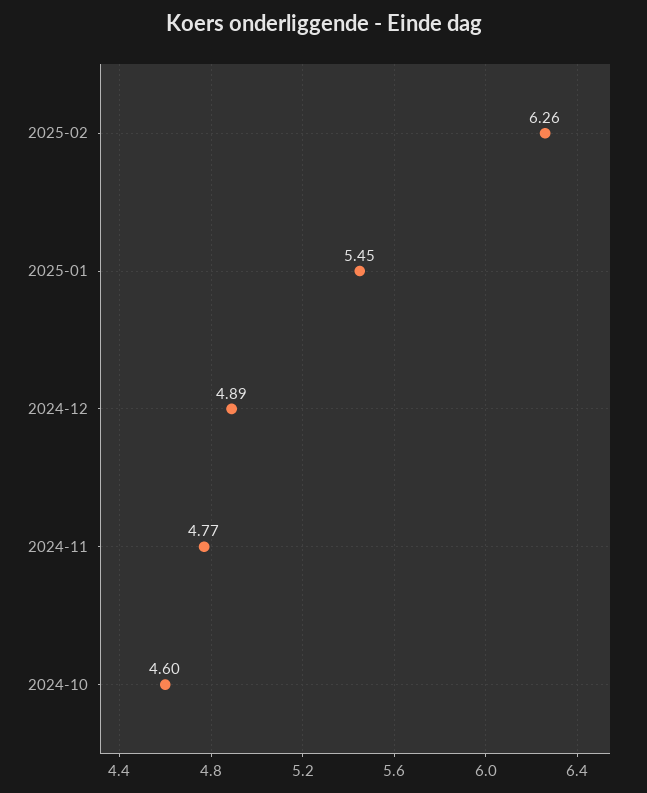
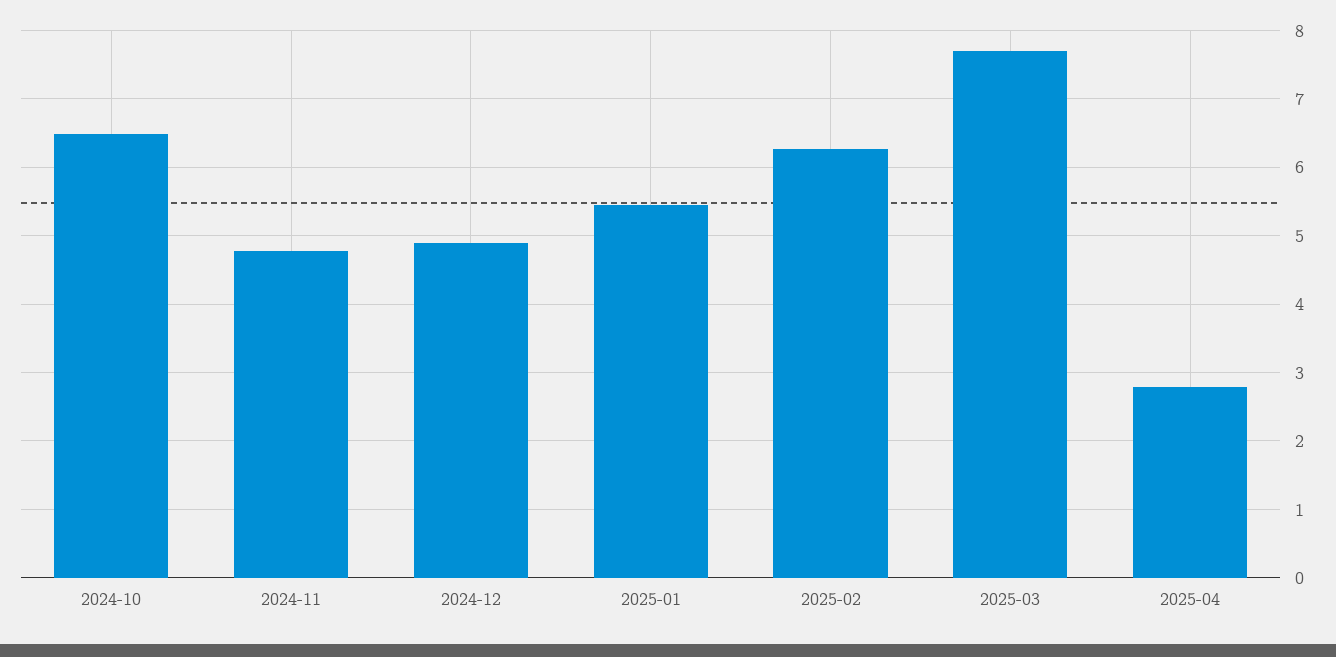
2024-10: 4.6 -> 6.5
2025-03: none -> 7.7
2025-04: none -> 2.8

